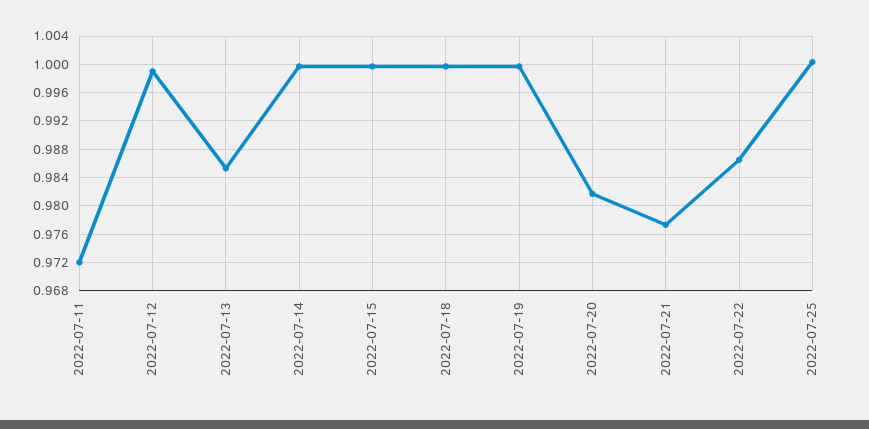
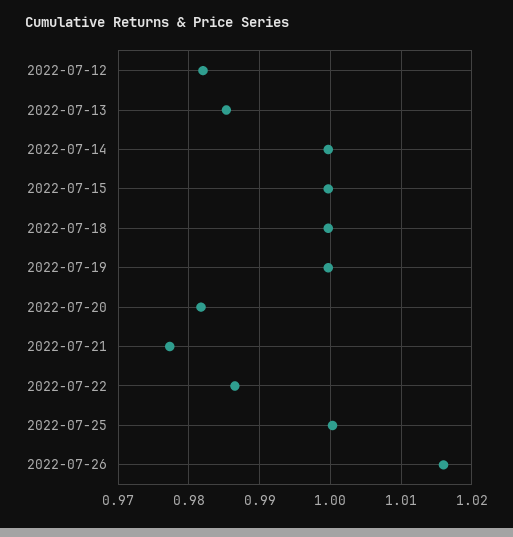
2022-07-11: 0.972 -> none
2022-07-12: 0.999 -> 0.982
2022-07-26: none -> 1.016

